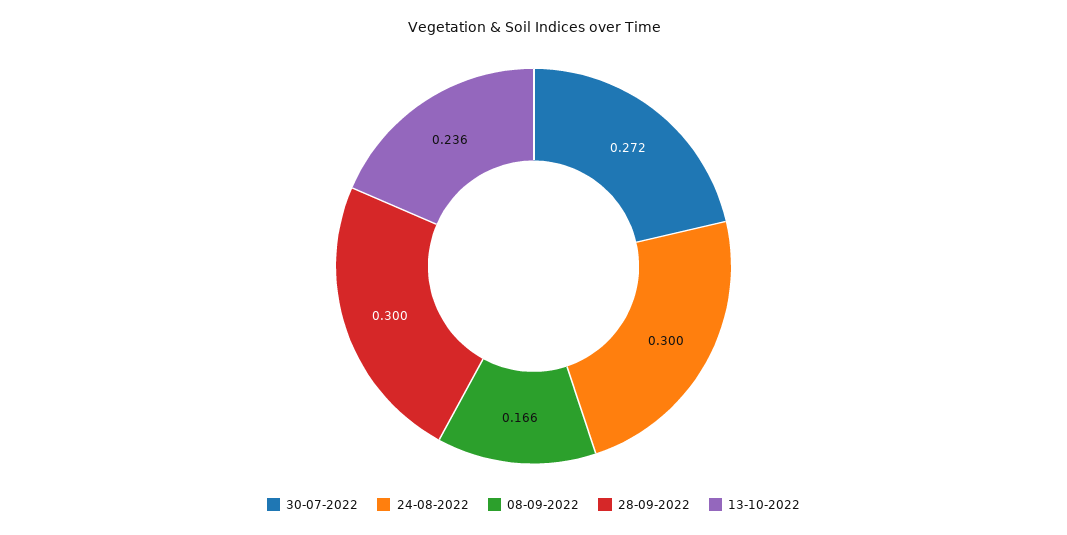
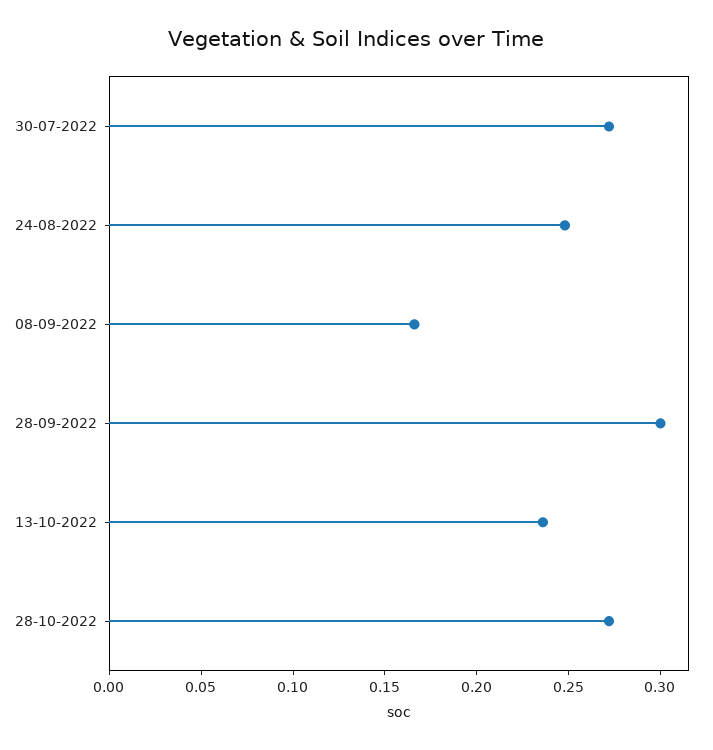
24-08-2022: 0.3 -> 0.25
28-10-2022: none -> 0.27

